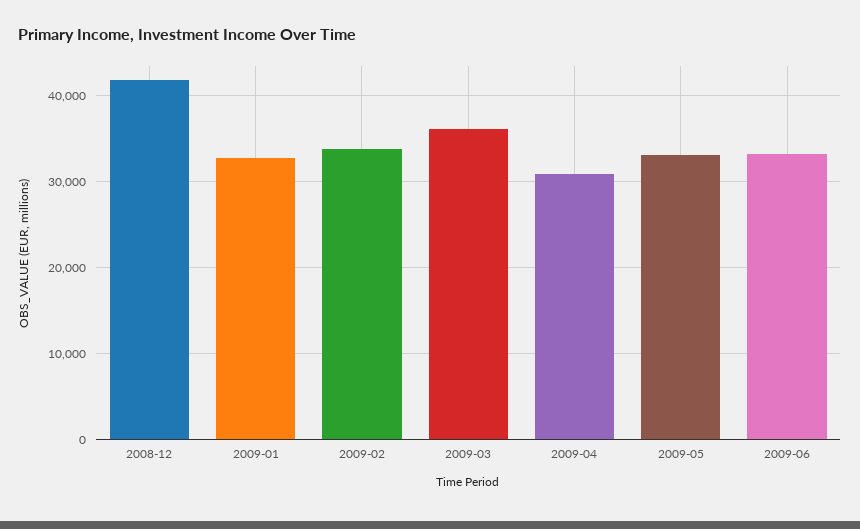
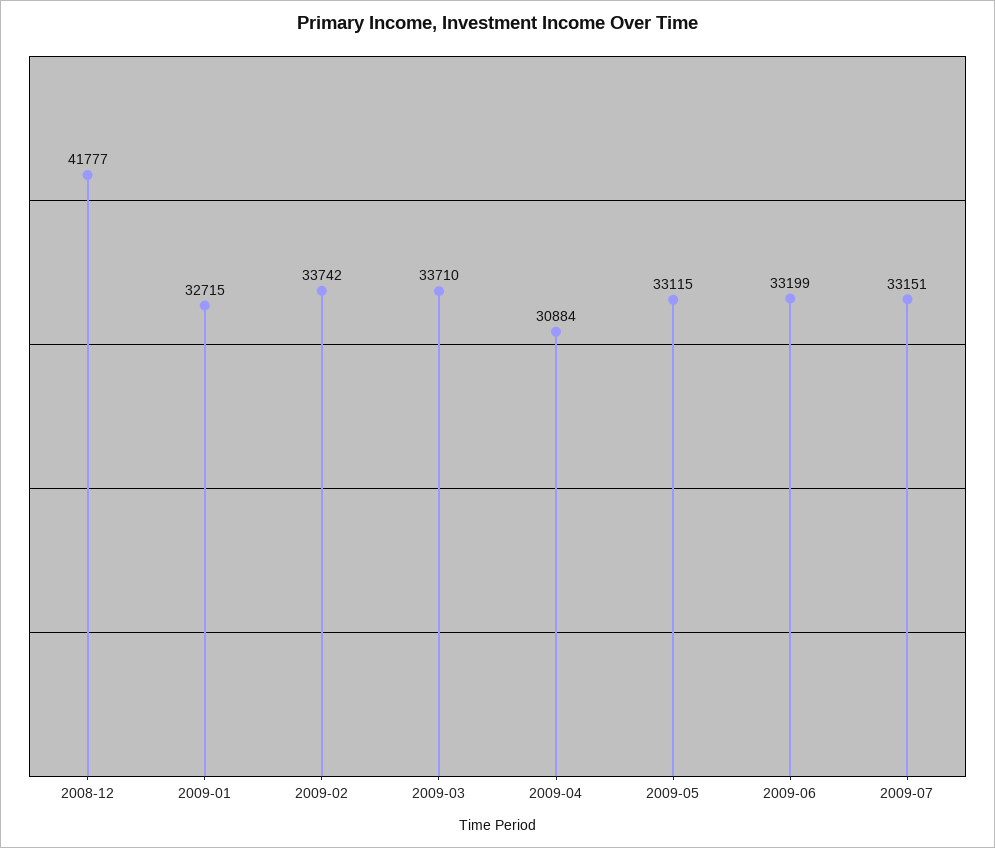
2009-03: 36000 -> 33710
2009-07: none -> 33151

